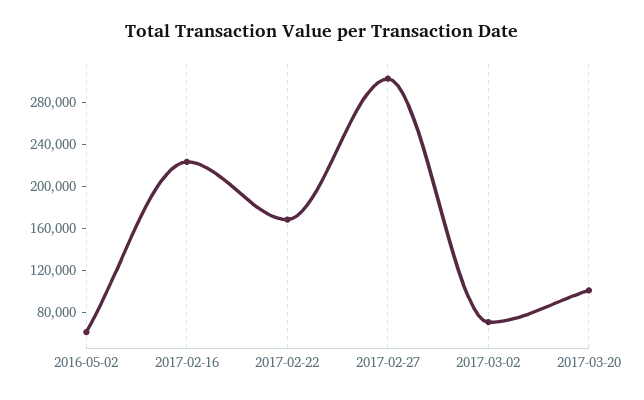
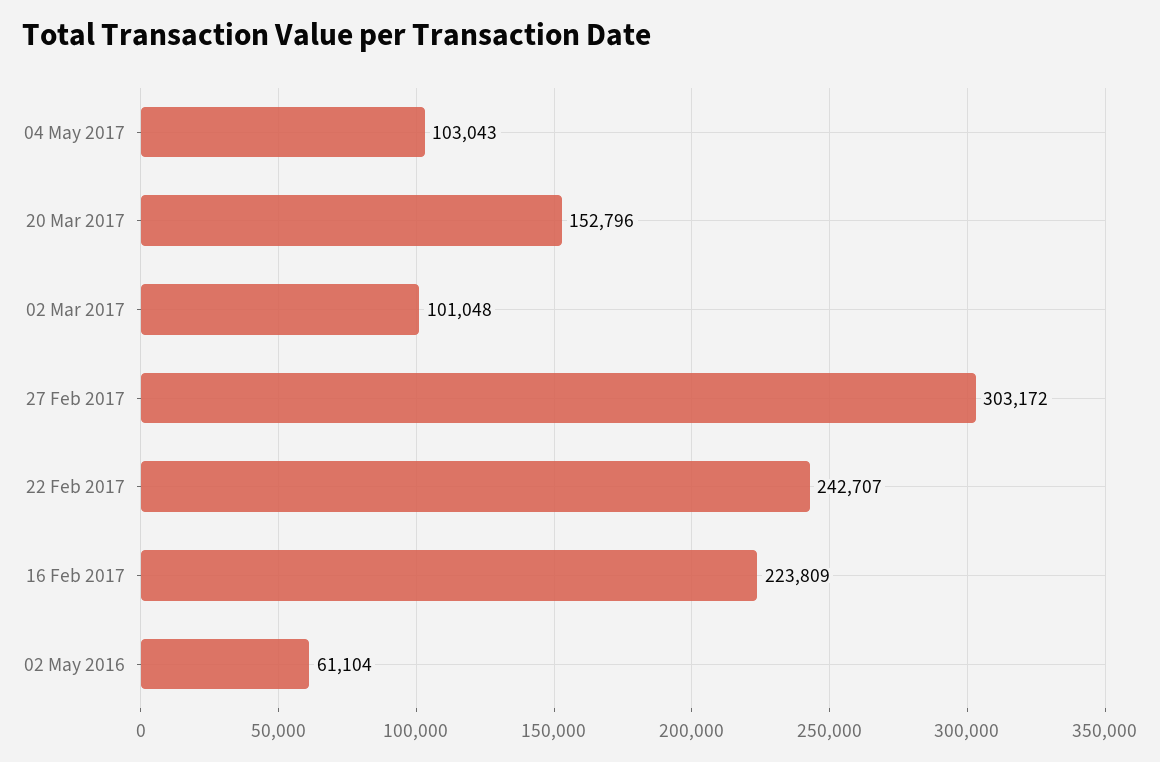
2017-02-22: 170000 -> 242707
2017-03-02: 70000 -> 101048
2017-03-20: 100000 -> 152796
04 May 2017: none -> 103043

